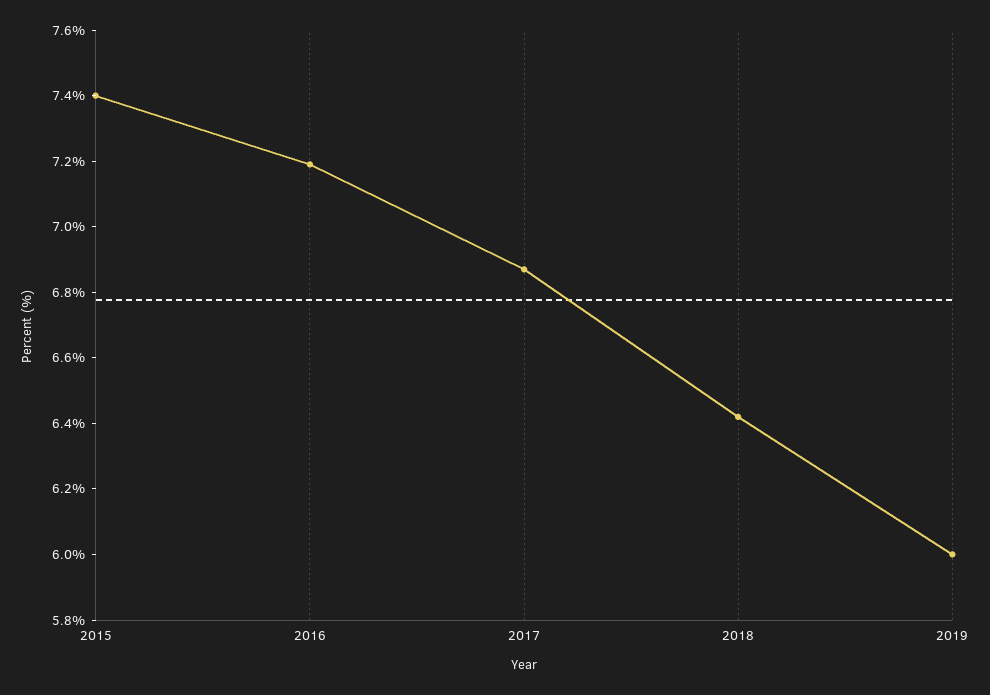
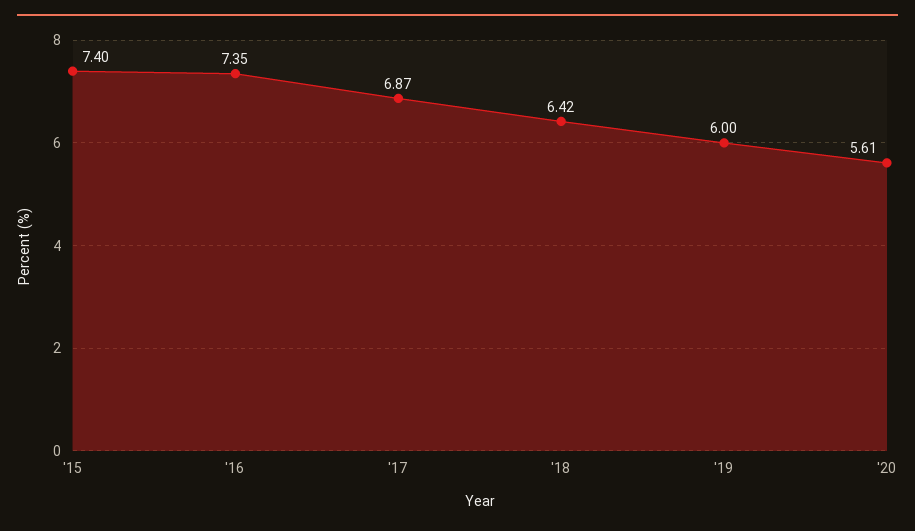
2016: 7.2 -> 7.35
'20: none -> 5.61

